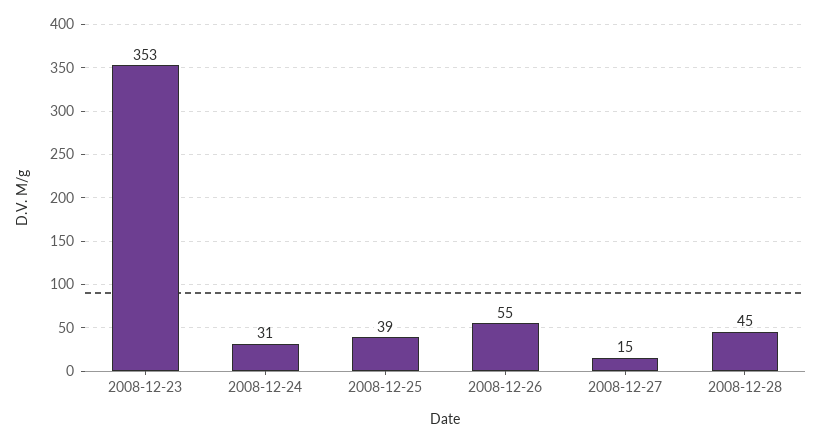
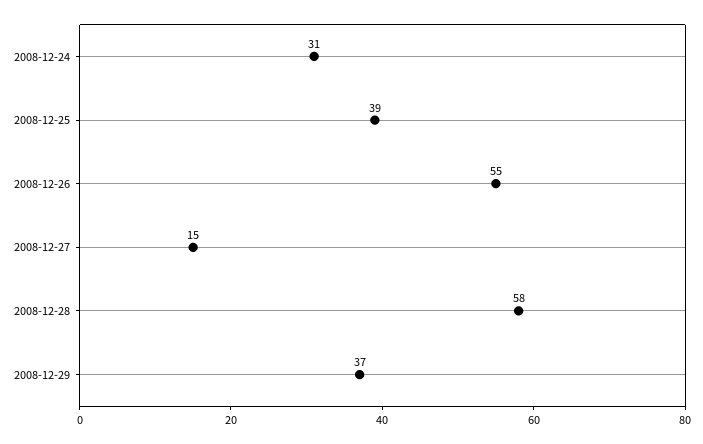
2008-12-23: 353 -> none
2008-12-28: 45 -> 58
2008-12-29: none -> 37

